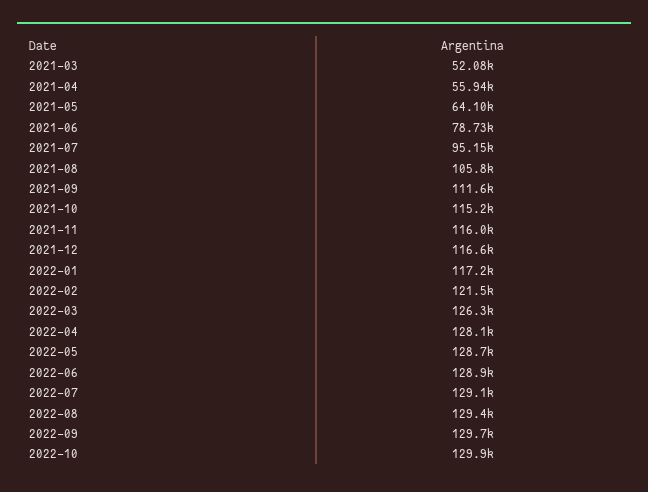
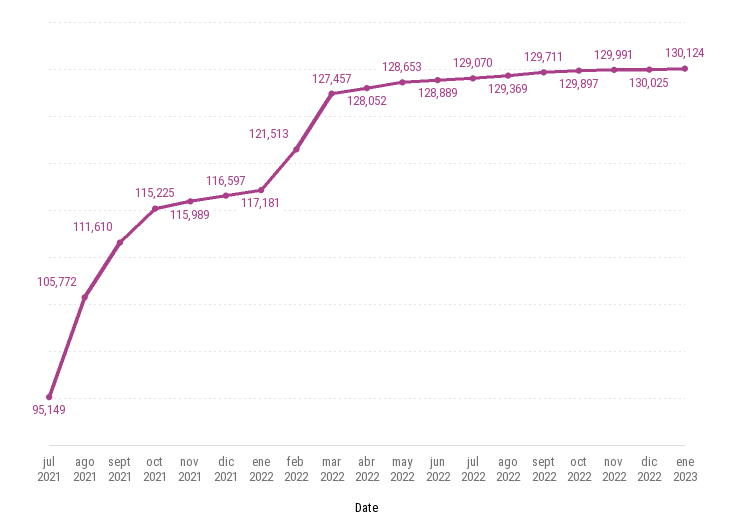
2021-03: 52080 -> none
2021-04: 55940 -> none
2021-05: 64100 -> none
2021-06: 78730 -> none
2022-03: 126300 -> 127457
nov 2022: none -> 129991
dic 2022: none -> 130025
ene 2023: none -> 130124

